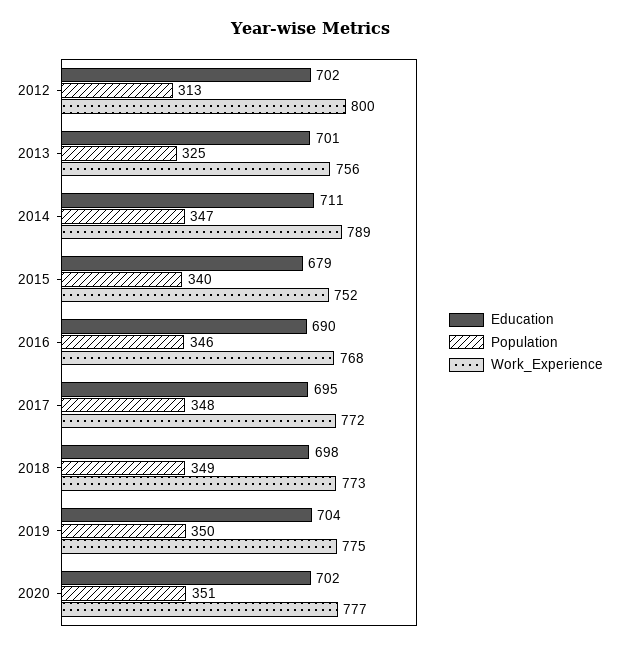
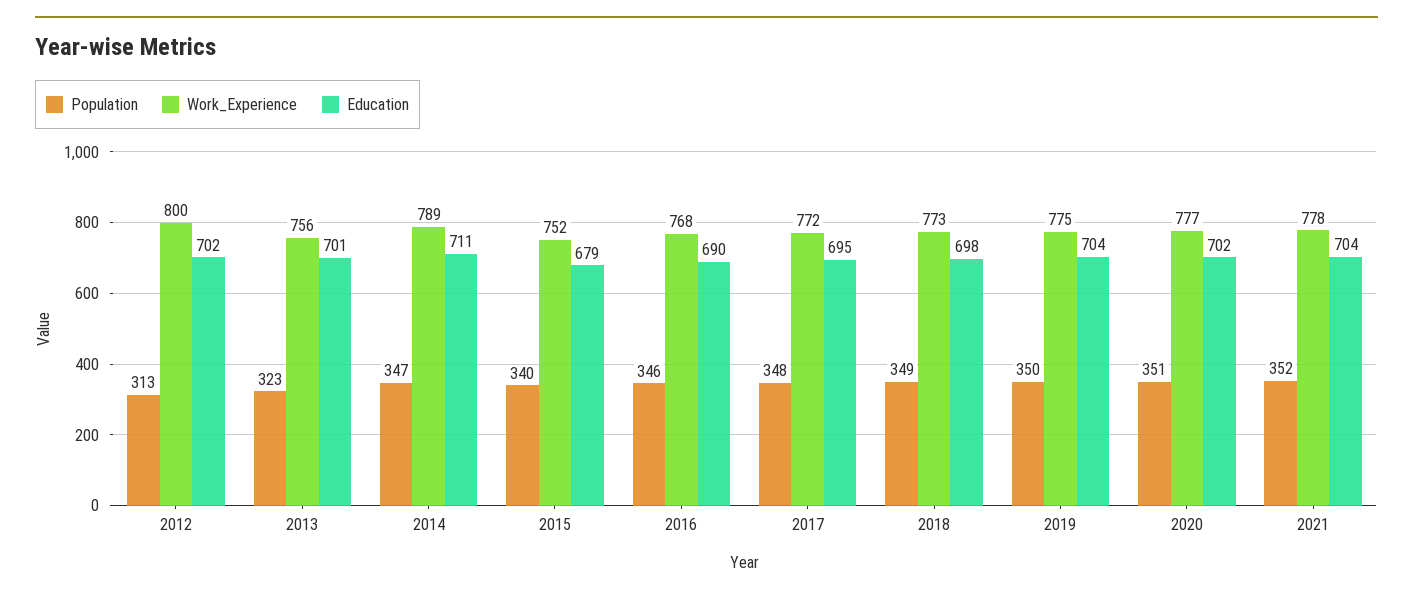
Population, 2013: 325 -> 323
Population, 2021: none -> 352
Work_Experience, 2021: none -> 778
Education, 2021: none -> 704

